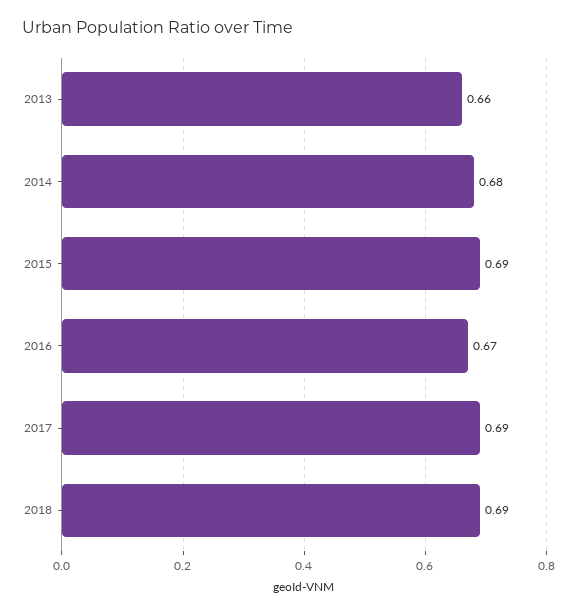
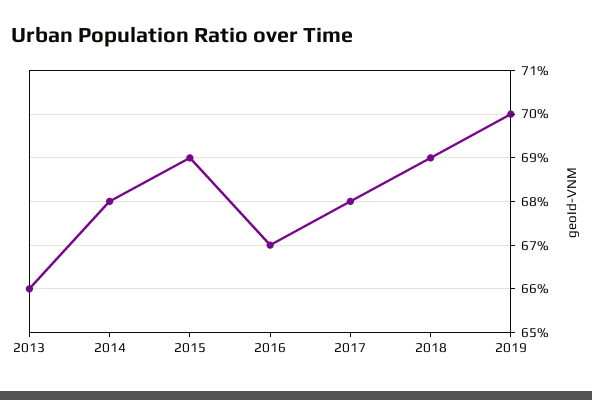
2017: 0.69 -> 0.68
2019: none -> 0.7

